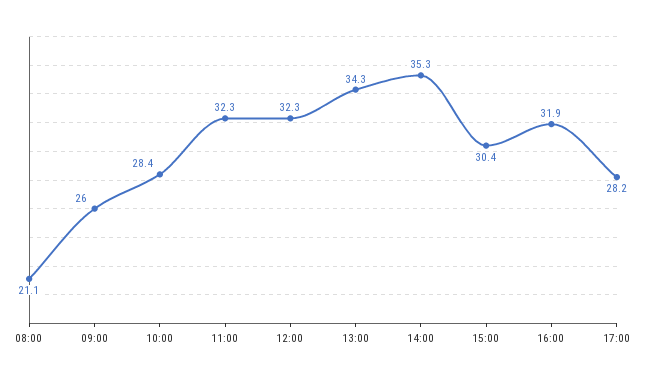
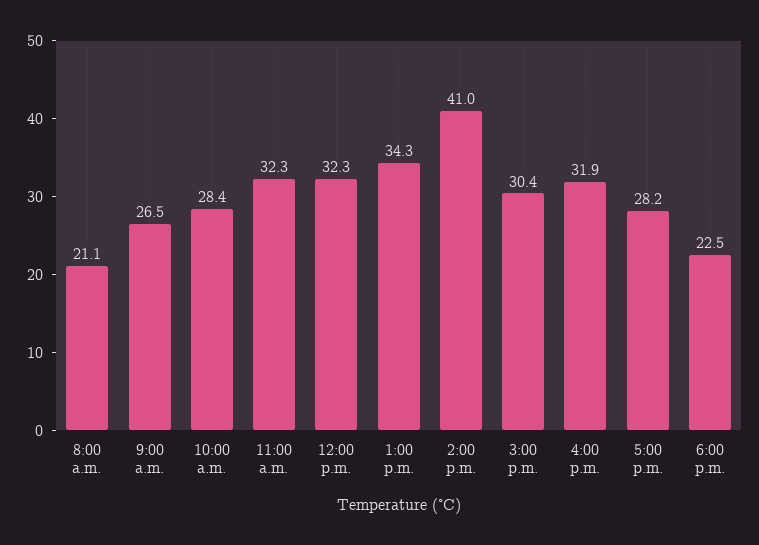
09:00: 26 -> 26.5
14:00: 35.3 -> 41
6:00 p.m.: none -> 22.5

